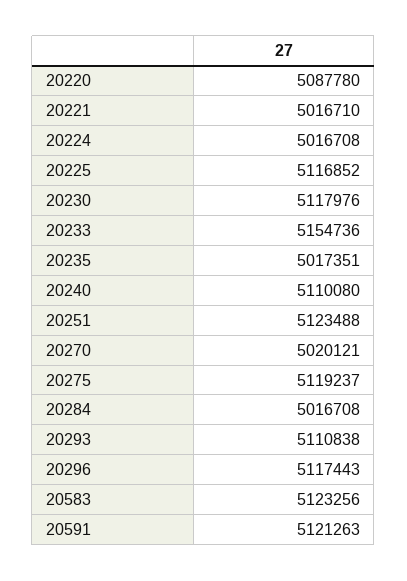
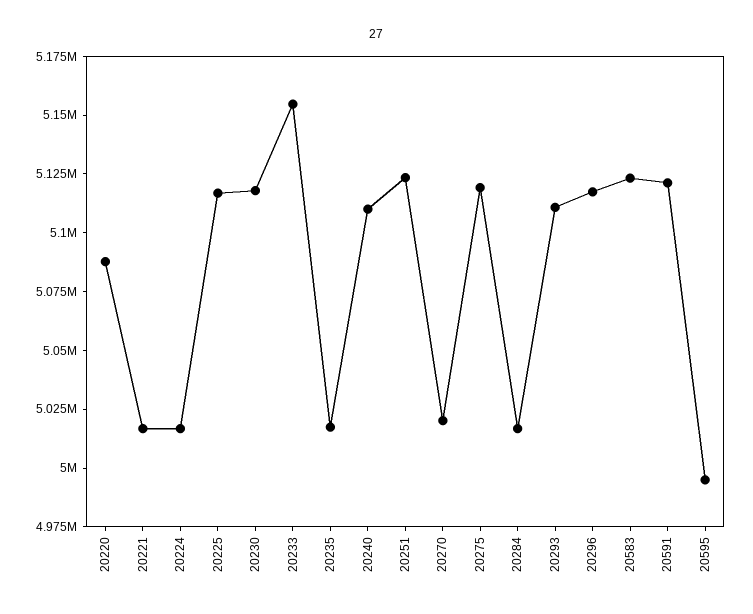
20595: none -> 4995000

